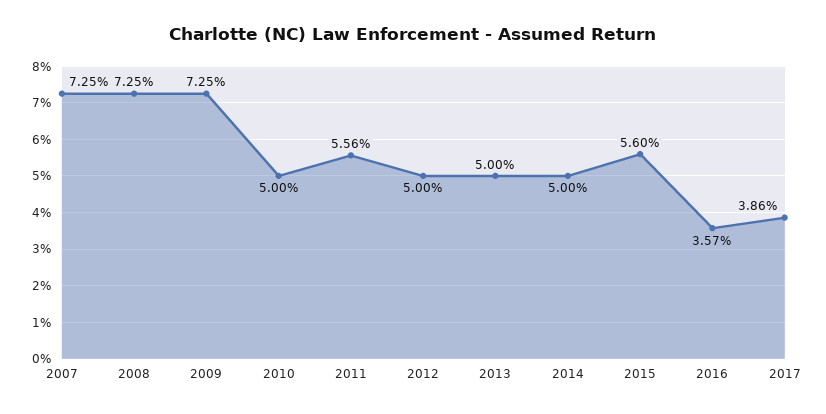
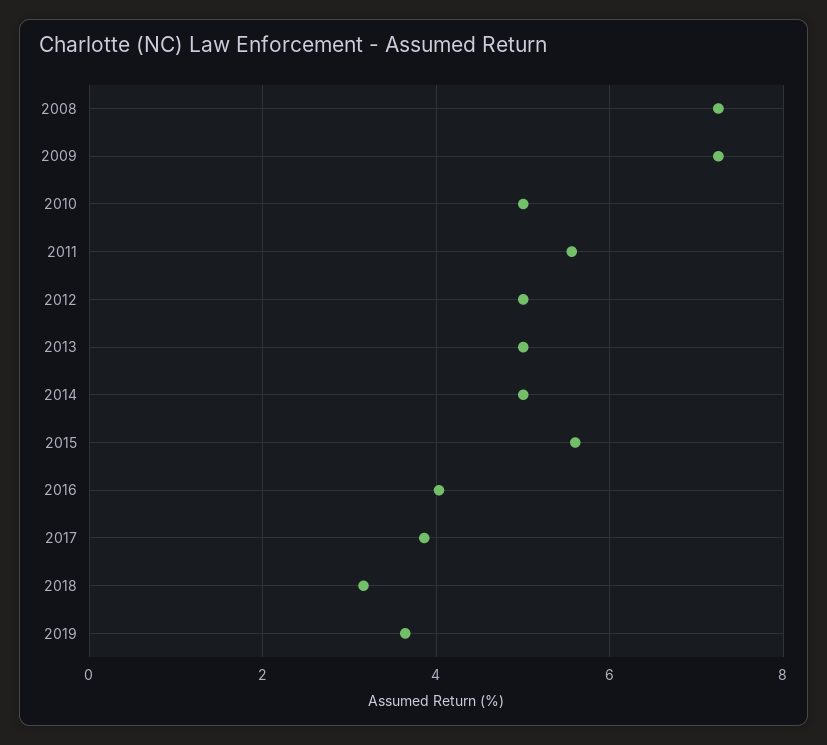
2007: 7.25 -> none
2016: 3.57 -> 4
2018: none -> 3.2
2019: none -> 3.6

